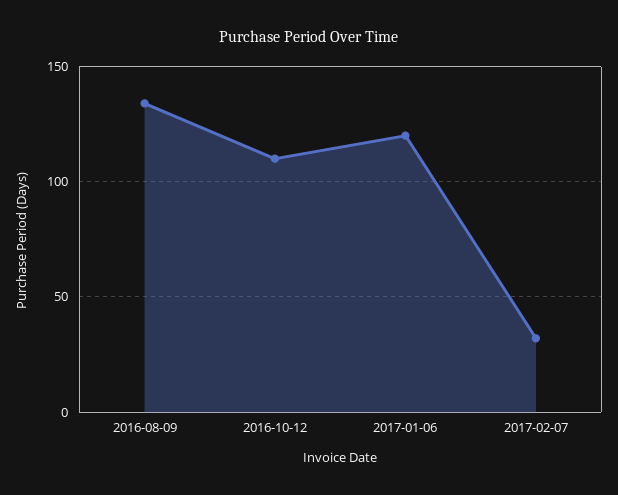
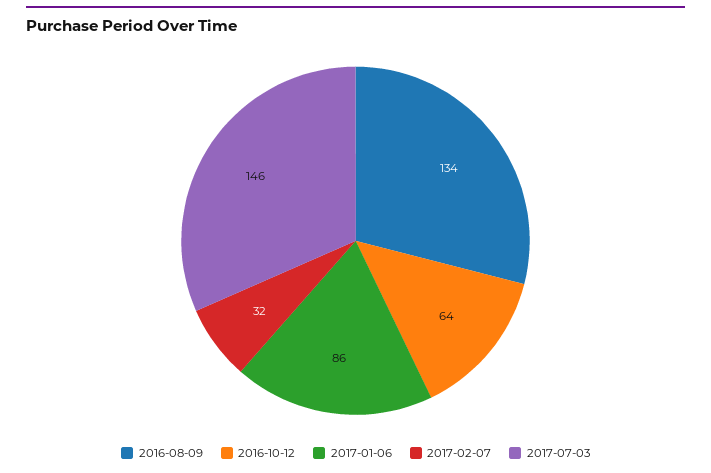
2016-10-12: 110 -> 64
2017-01-06: 120 -> 86
2017-07-03: none -> 146

